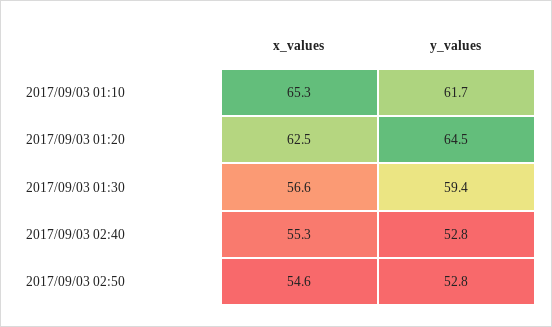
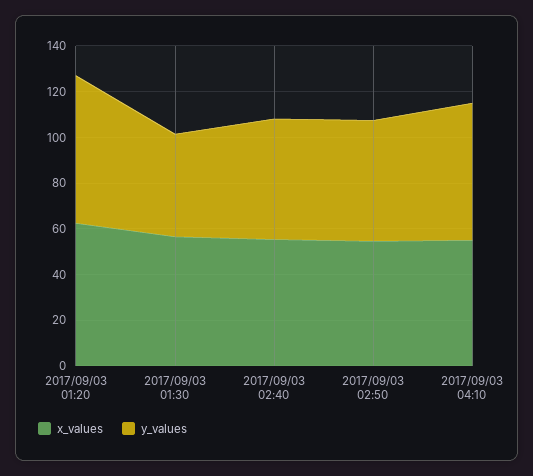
x_values, 2017/09/03 01:10: 65.3 -> none
y_values, 2017/09/03 01:10: 61.7 -> none
y_values, 2017/09/03 01:30: 59.4 -> 45
x_values, 2017/09/03 04:10: none -> 55
y_values, 2017/09/03 04:10: none -> 60

